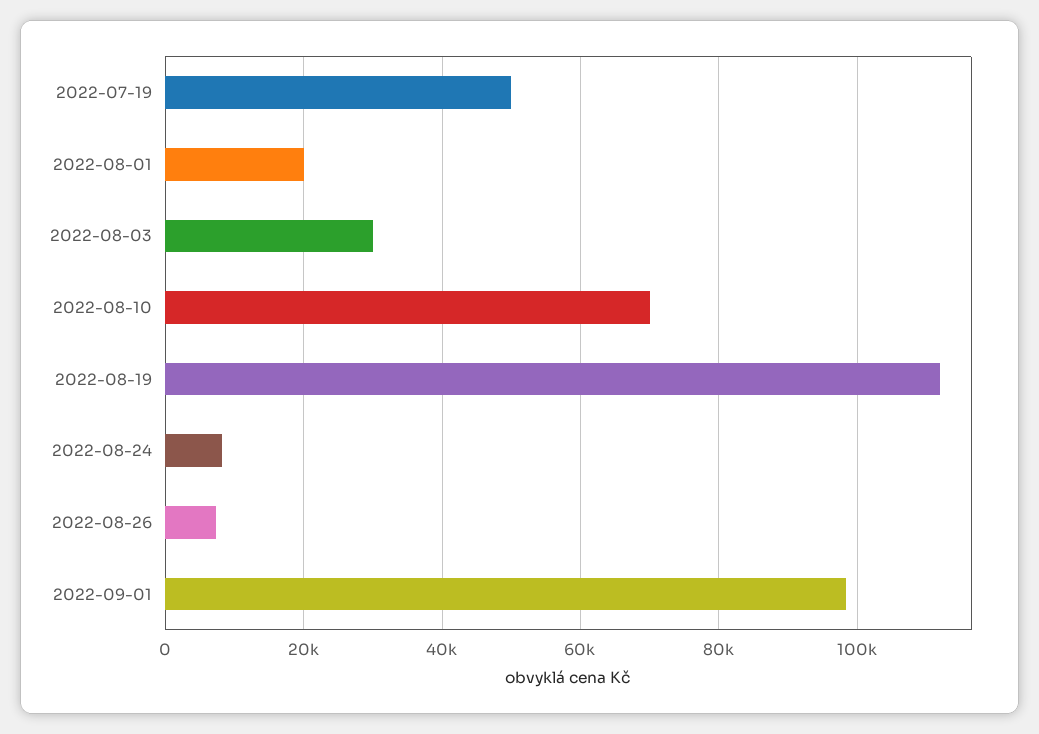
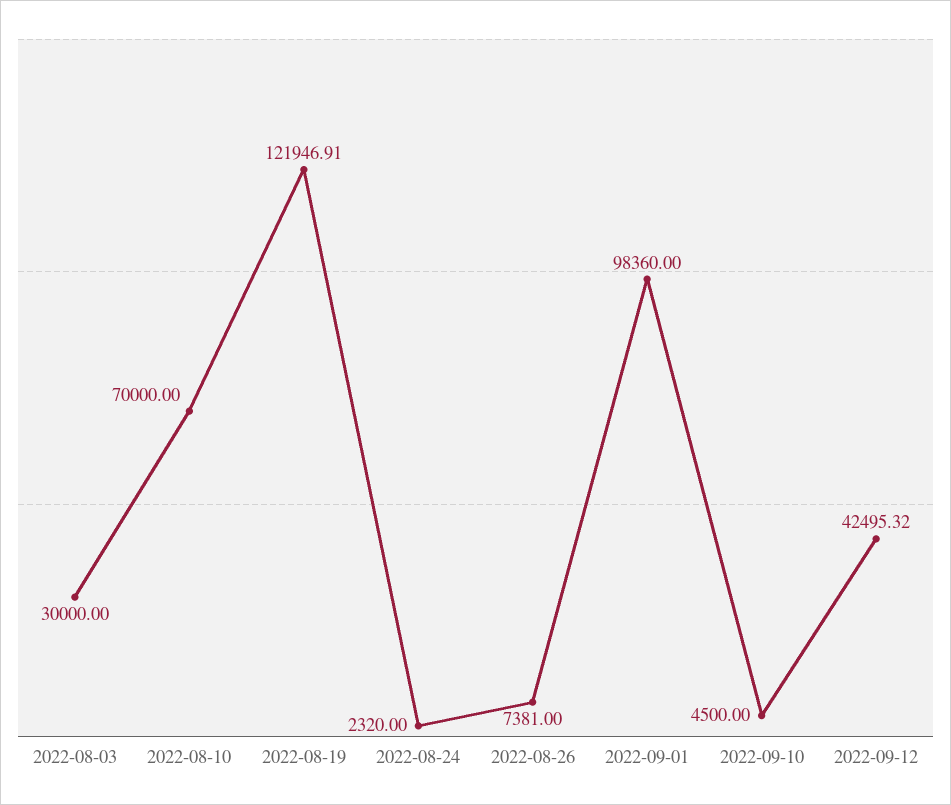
2022-07-19: 50000 -> none
2022-08-01: 20000 -> none
2022-08-19: 112000 -> 121946.91
2022-08-24: 8000 -> 2320
2022-09-10: none -> 4500
2022-09-12: none -> 42495.32

